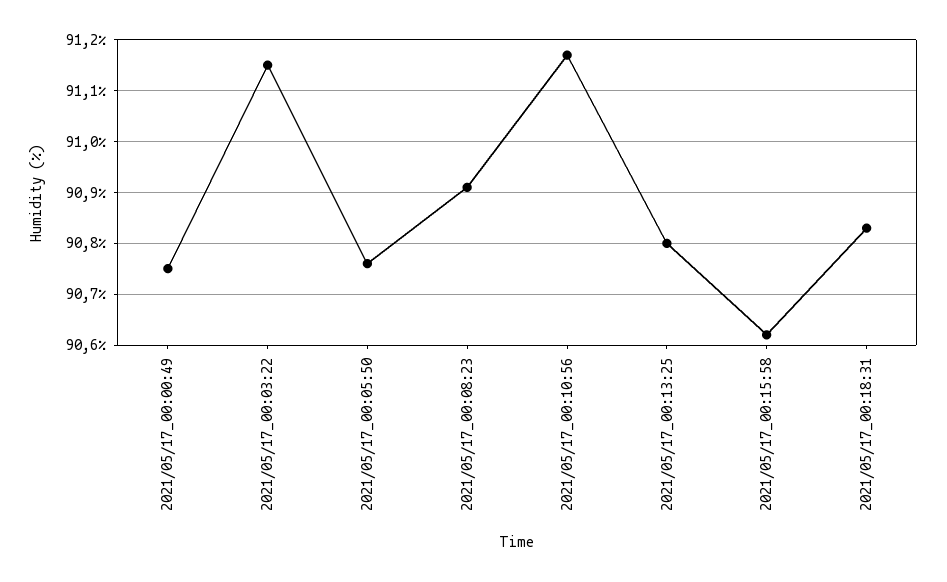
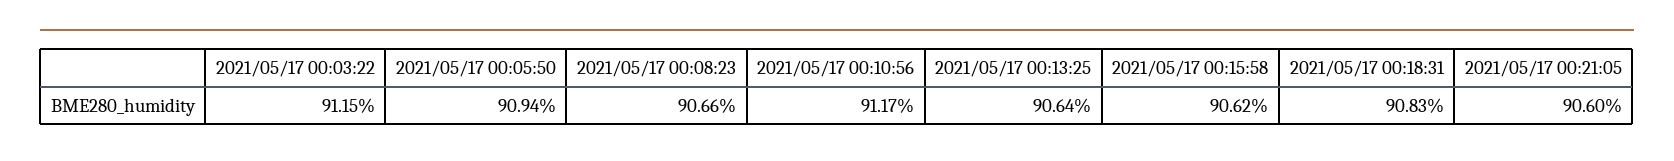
2021/05/17_00:00:49: 90.75 -> none
2021/05/17_00:05:50: 90.75 -> 90.94
2021/05/17_00:08:23: 90.9 -> 90.66
2021/05/17_00:13:25: 90.8 -> 90.64
2021/05/17 00:21:05: none -> 90.6

